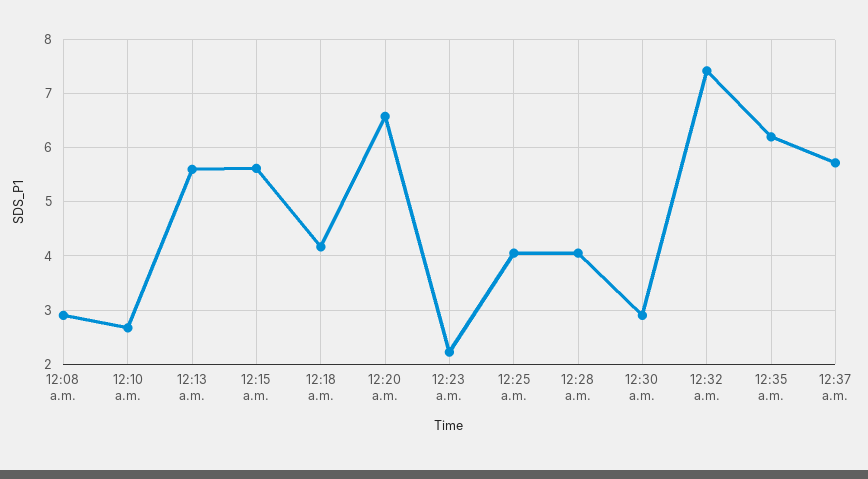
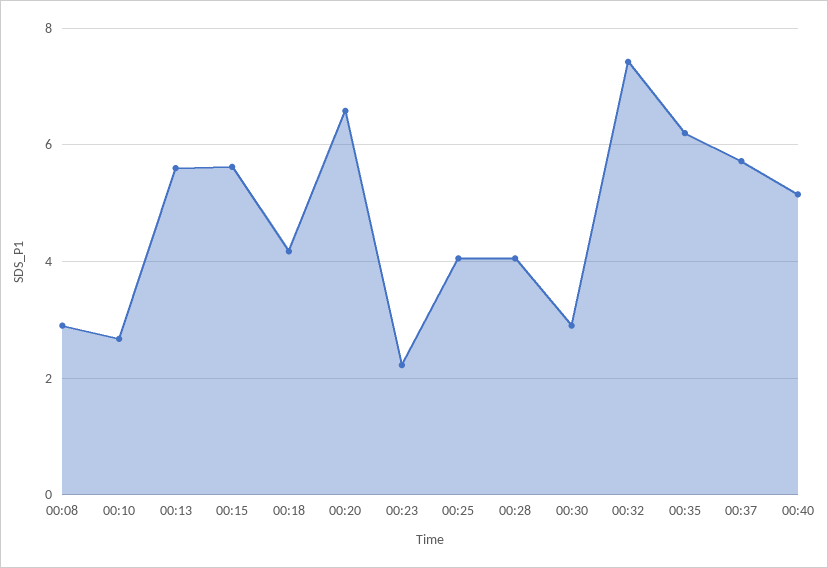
00:40: none -> 5.2

